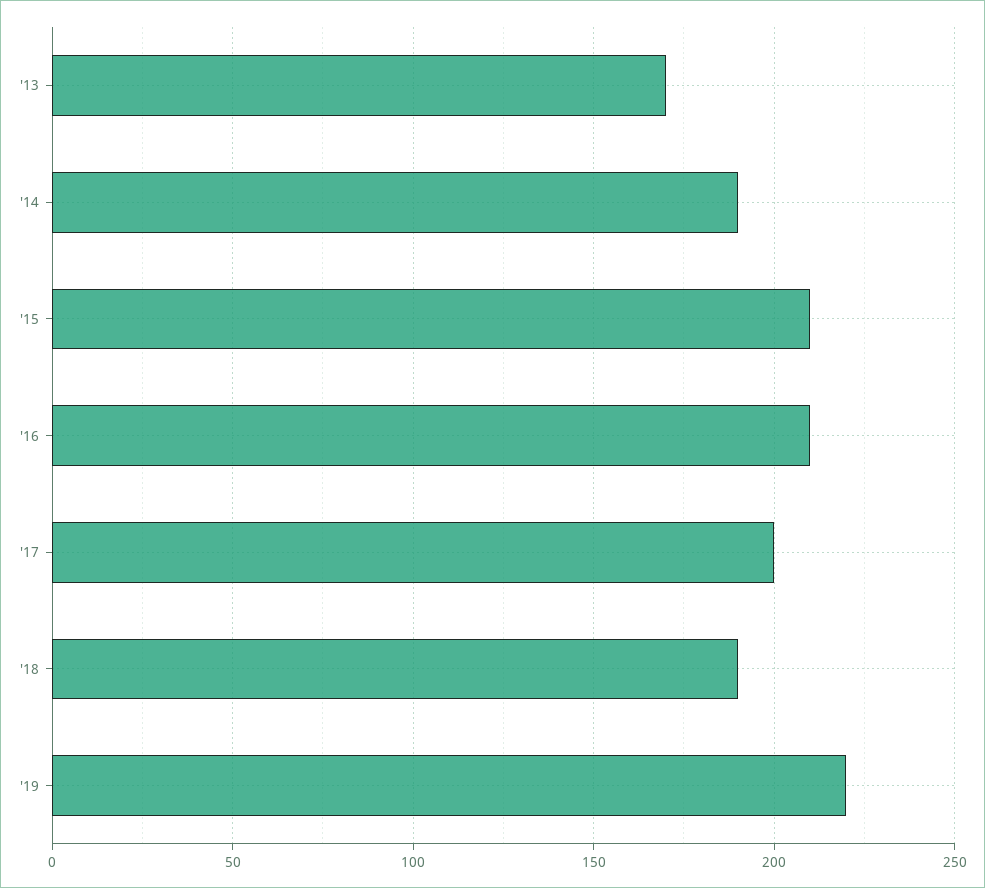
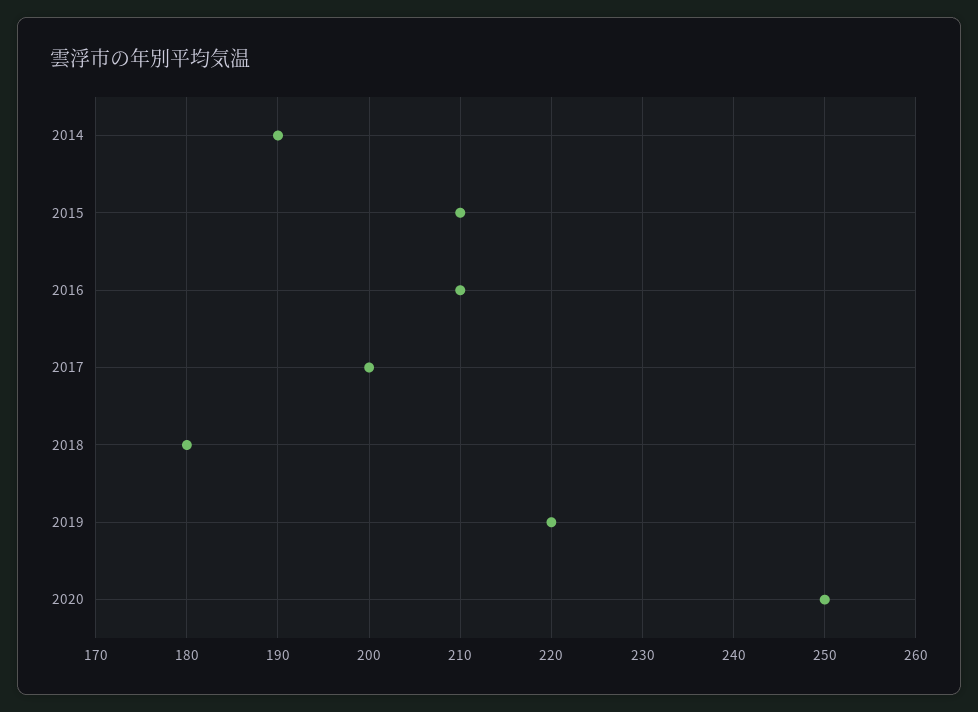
'13: 170 -> none
'18: 190 -> 180
2020: none -> 250

